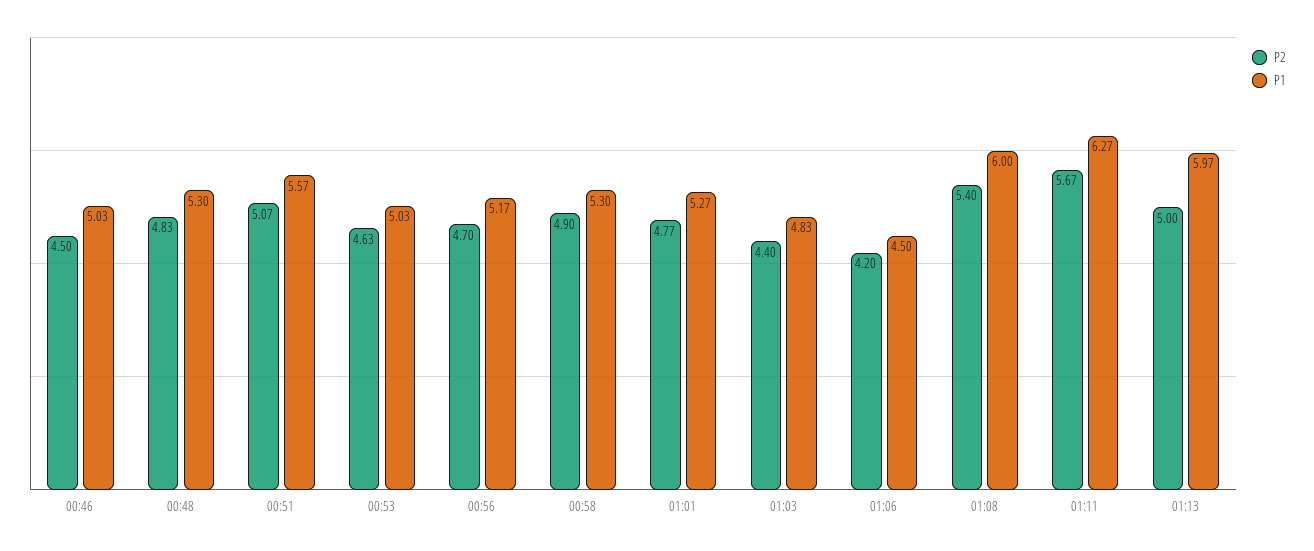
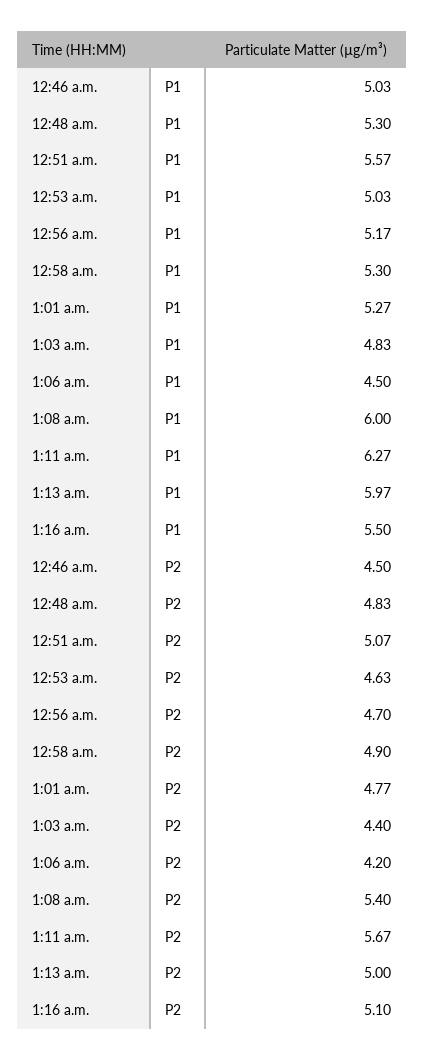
P1, 1:16 a.m.: none -> 5.5
P2, 1:16 a.m.: none -> 5.1

